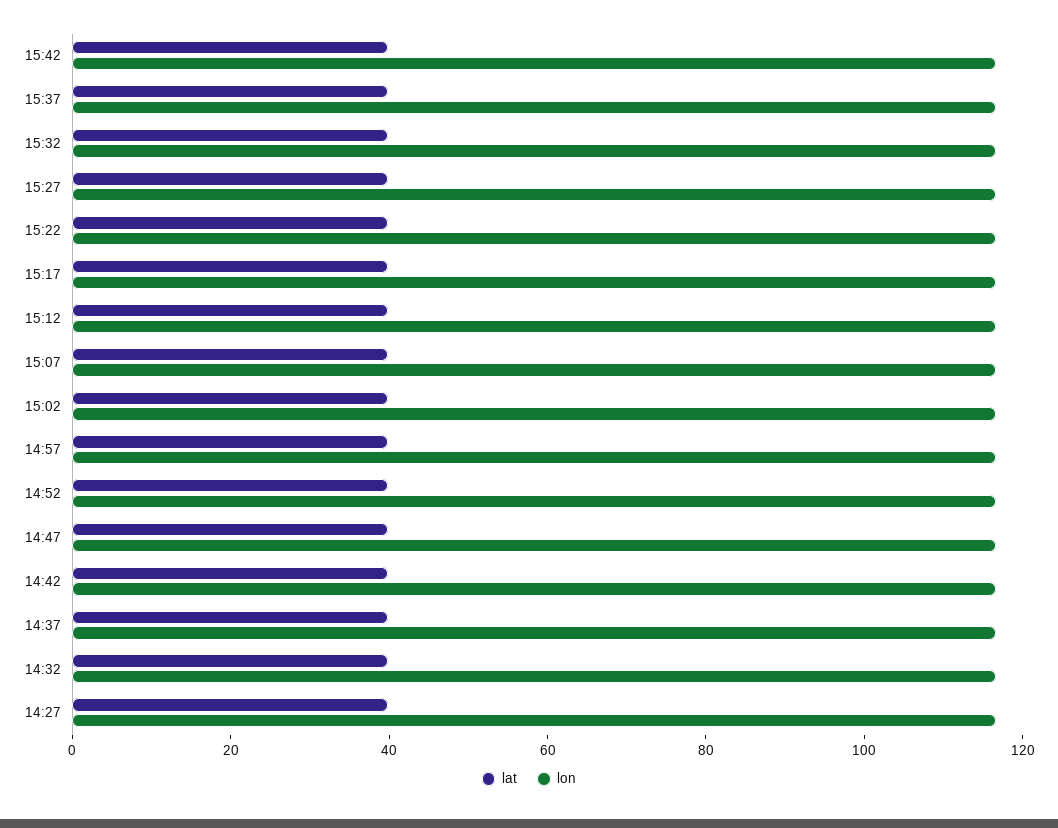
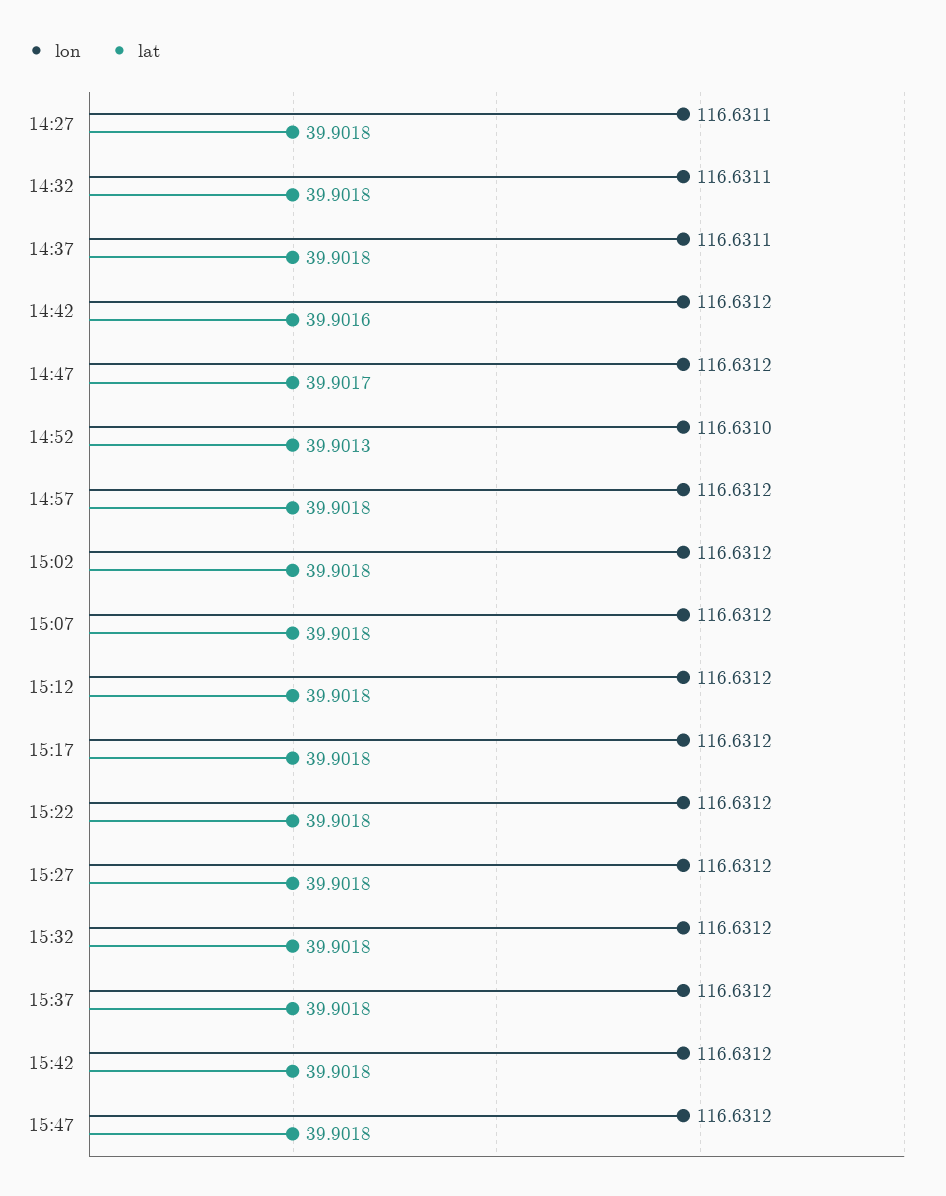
lon, 15:47: none -> 116.6312
lat, 15:47: none -> 39.9018

